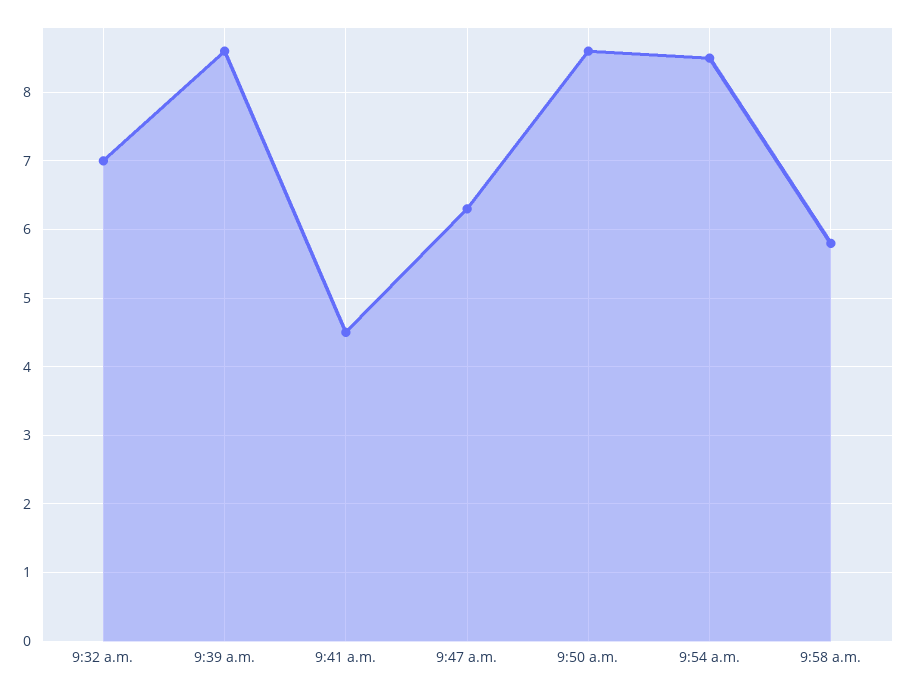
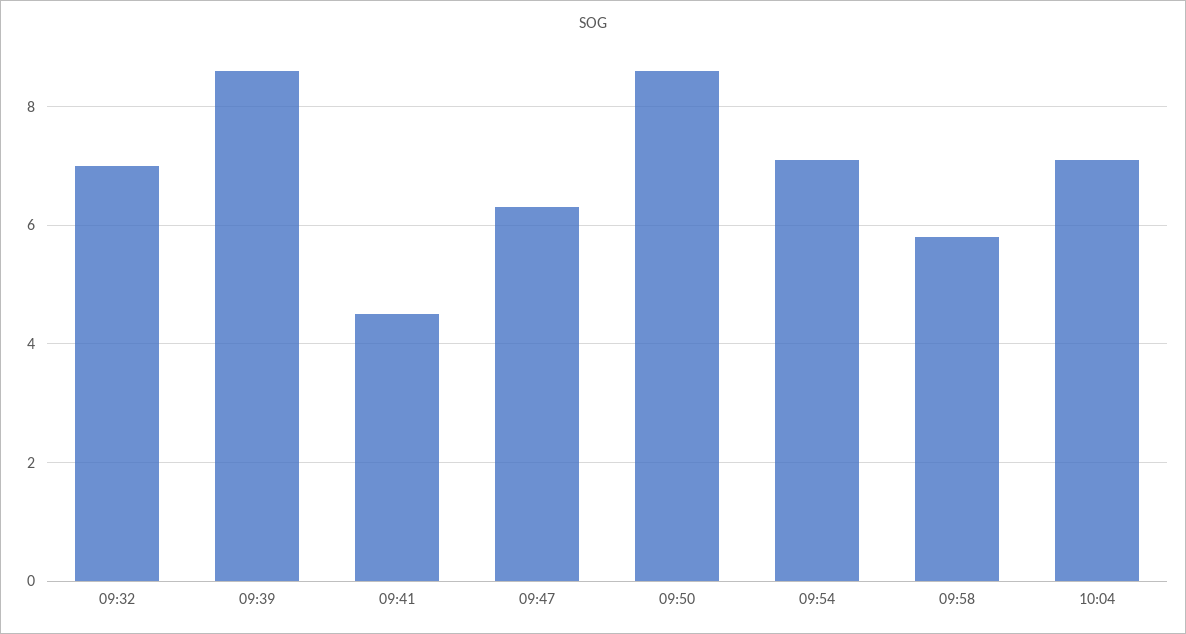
9:54 a.m.: 8.5 -> 7
10:04: none -> 7

